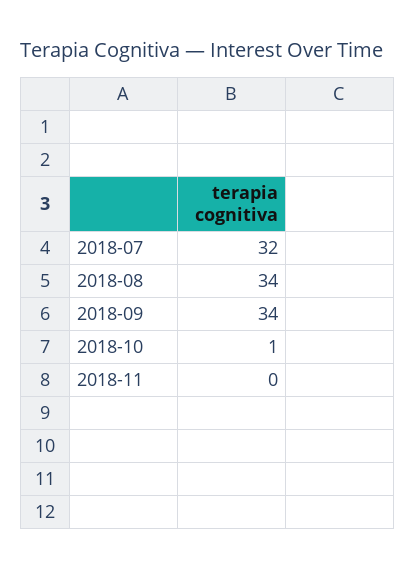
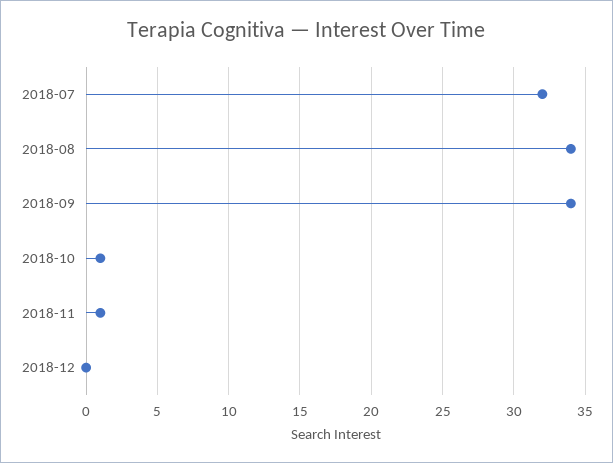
2018-11: 0 -> 1
2018-12: none -> 0

